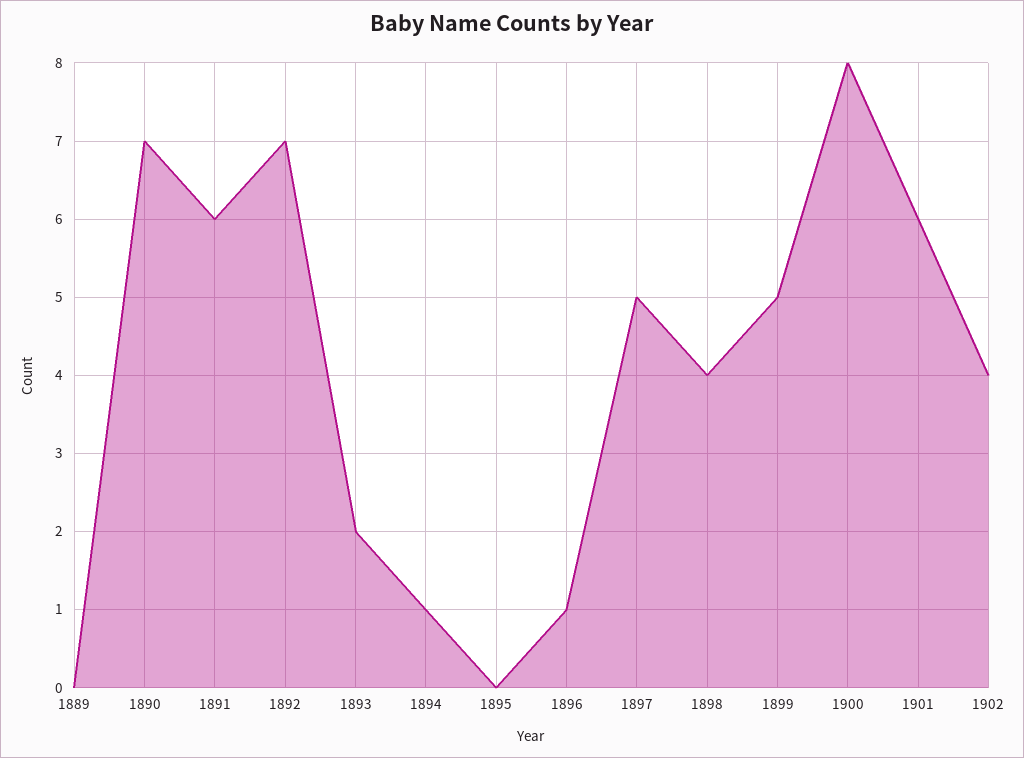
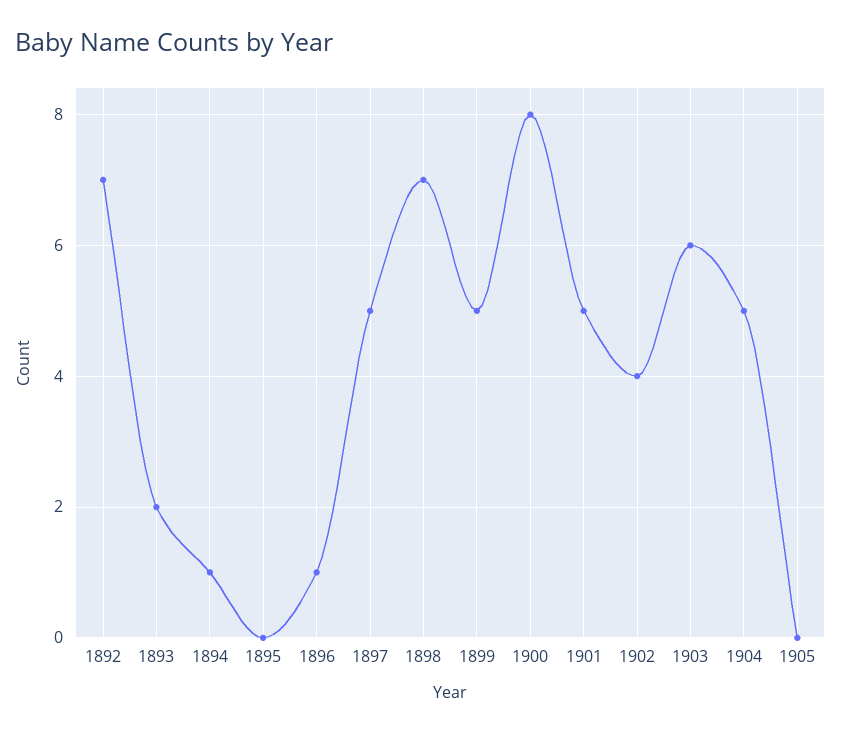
1889: 0 -> none
1890: 7 -> none
1891: 6 -> none
1898: 4 -> 7
1901: 6 -> 5
1903: none -> 6
1904: none -> 5
1905: none -> 0

